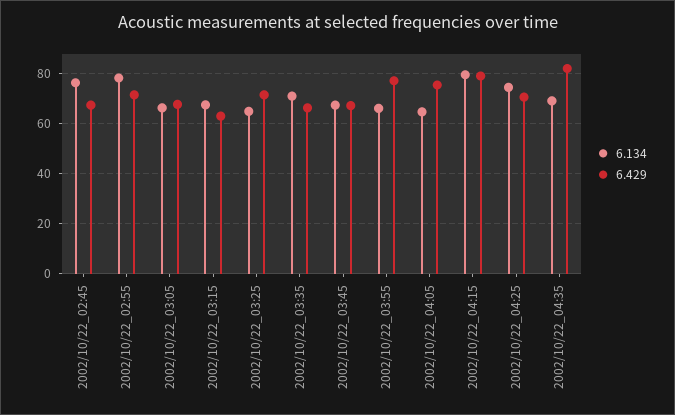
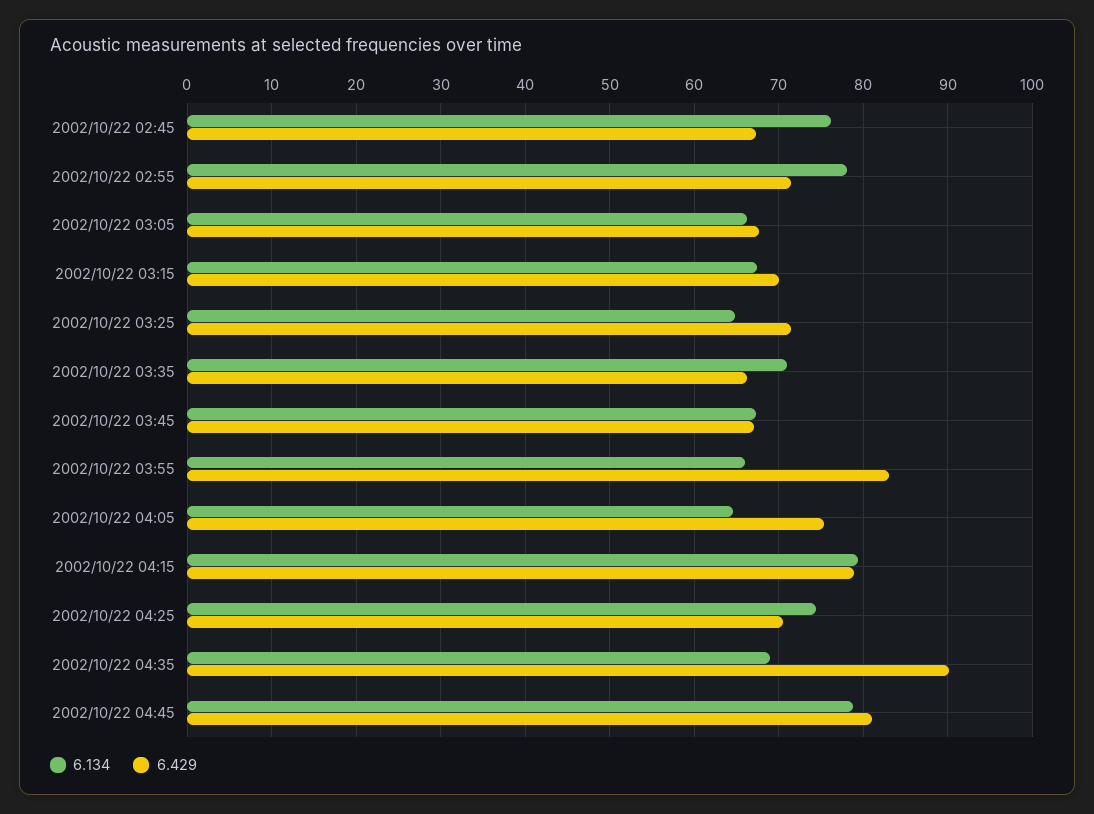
6.429, 2002/10/22_03:15: 62.5 -> 70
6.429, 2002/10/22_03:55: 77.5 -> 83
6.429, 2002/10/22_04:35: 82.5 -> 90
6.134, 2002/10/22 04:45: none -> 79
6.429, 2002/10/22 04:45: none -> 81

